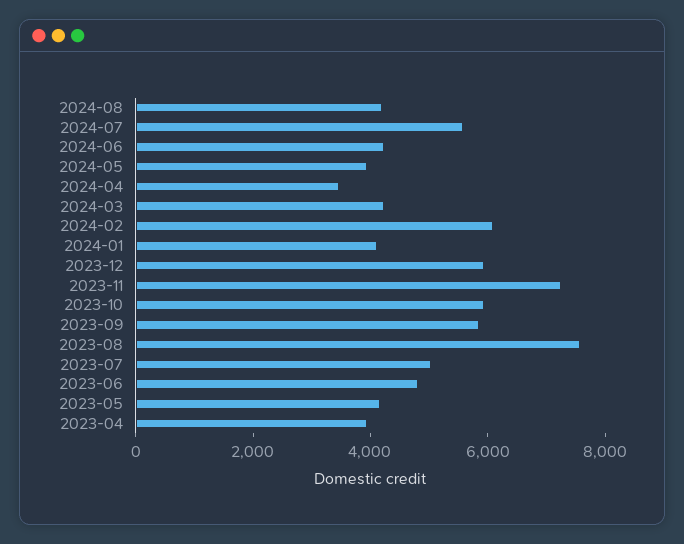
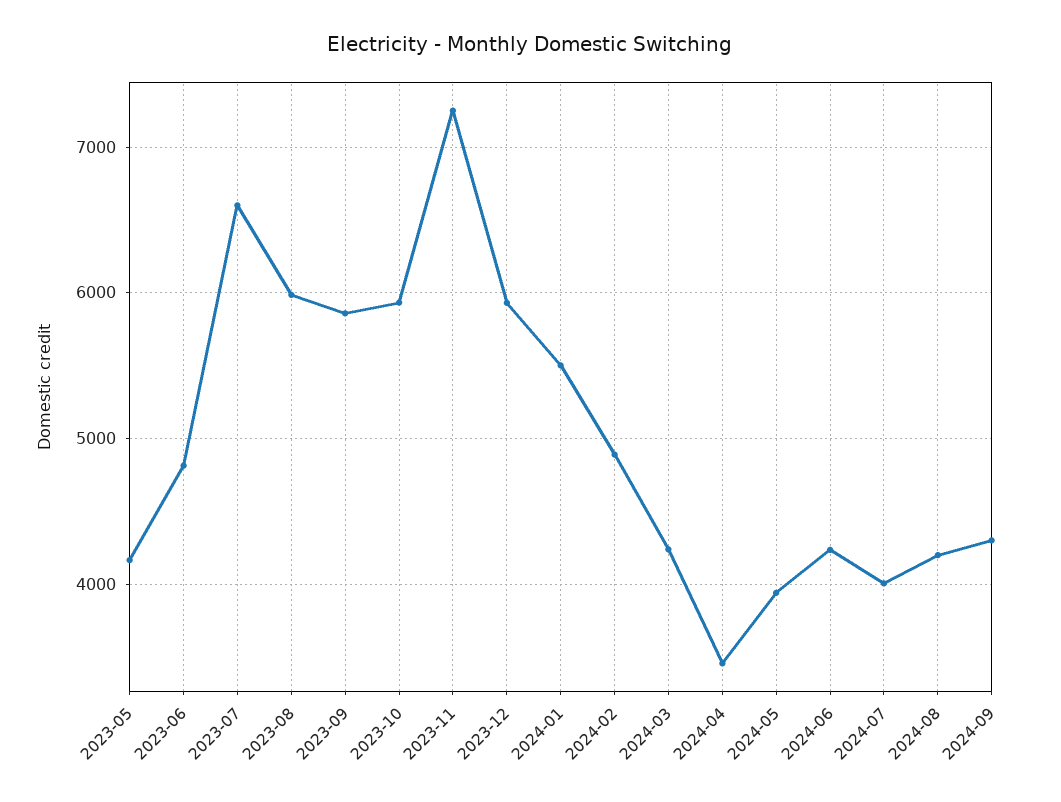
2024-07: 5500 -> 4000
2024-02: 6000 -> 4900
2024-01: 4000 -> 5500
2023-08: 7500 -> 6000
2023-07: 5000 -> 6600
2023-04: 4000 -> none
2024-09: none -> 4300

